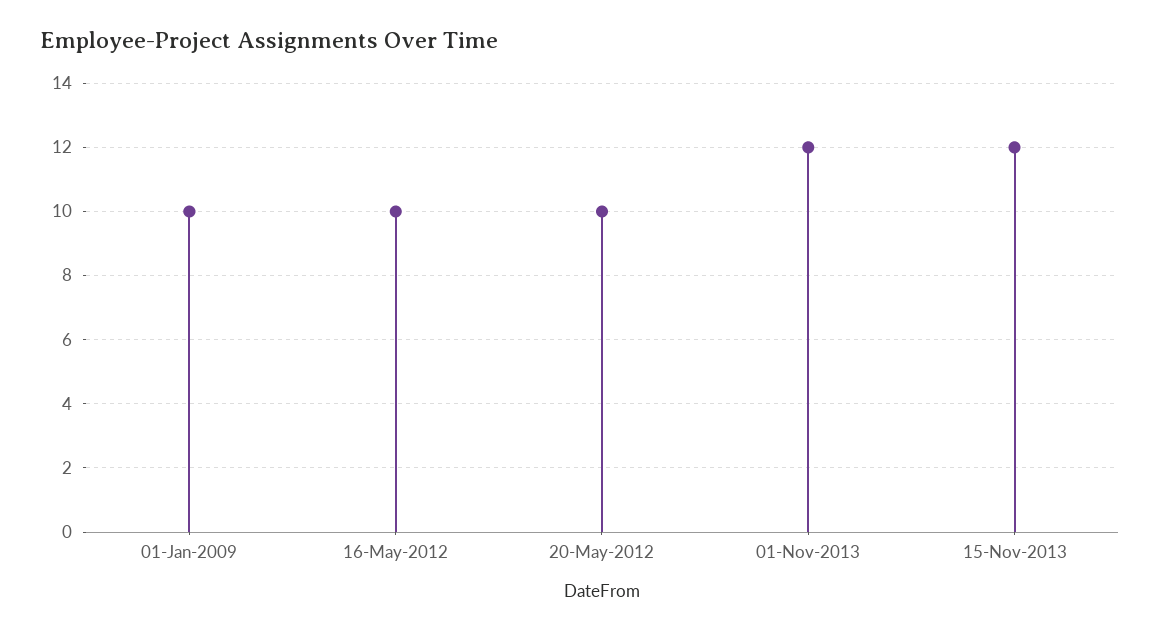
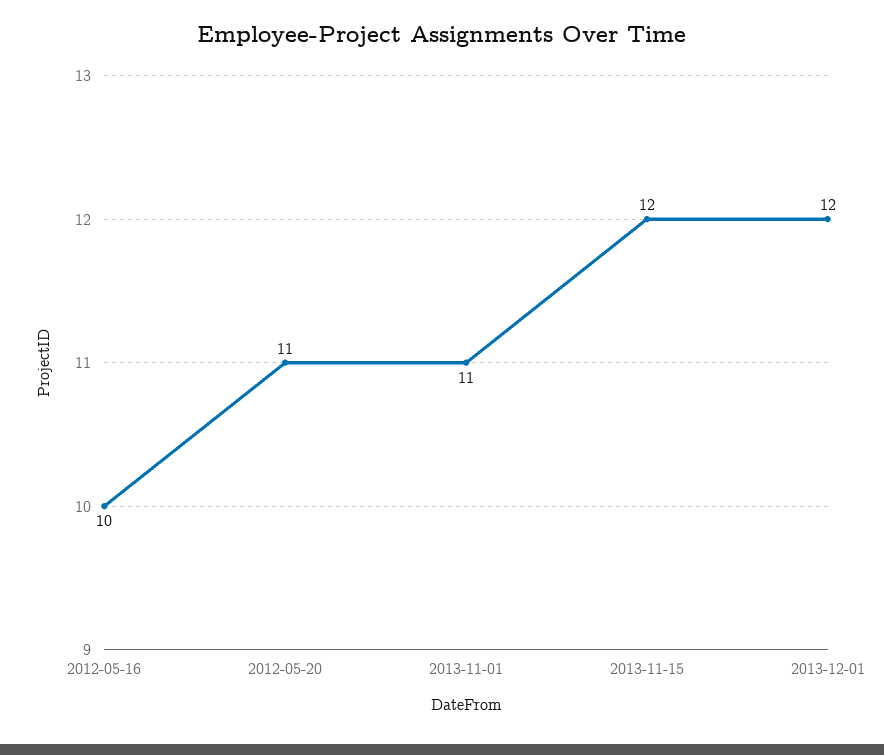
01-Jan-2009: 10 -> none
20-May-2012: 10 -> 11
01-Nov-2013: 12 -> 11
2013-12-01: none -> 12

